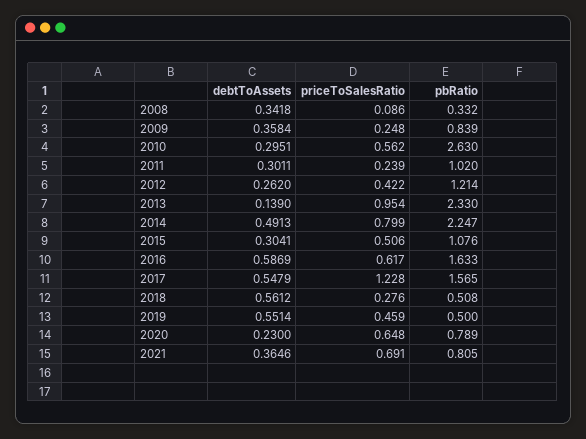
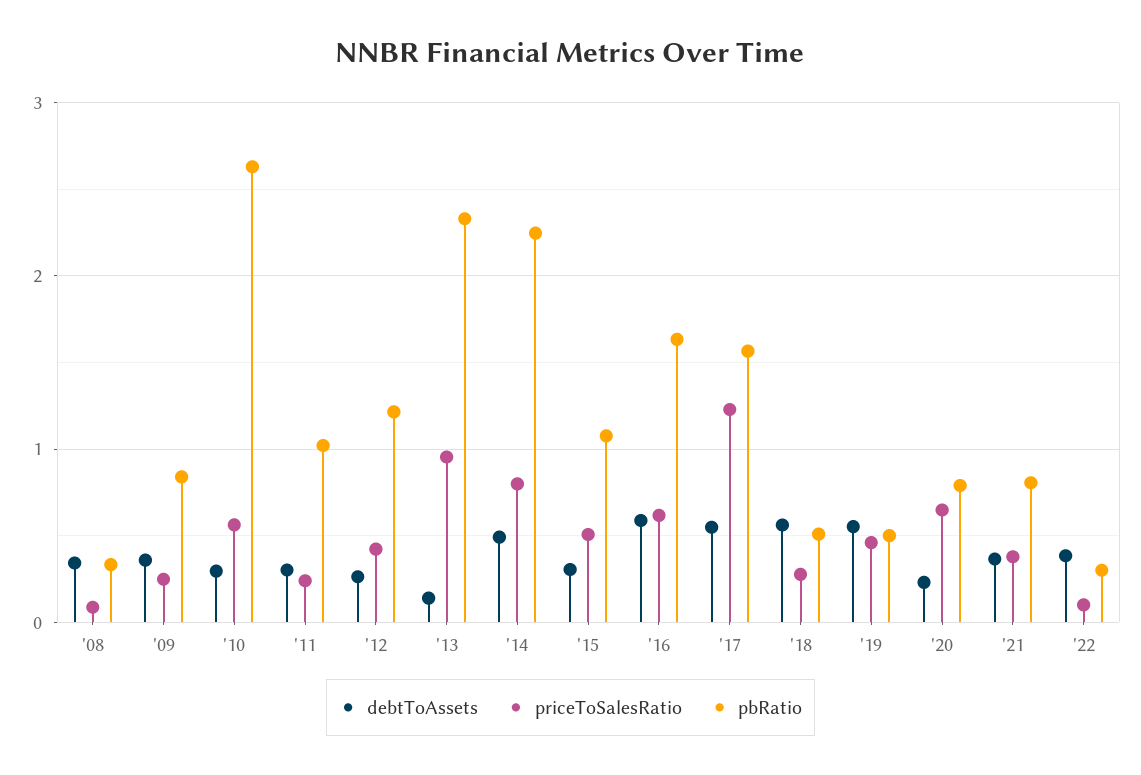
priceToSalesRatio, 2021: 0.691 -> 0.4
debtToAssets, '22: none -> 0.4
priceToSalesRatio, '22: none -> 0.1
pbRatio, '22: none -> 0.3

